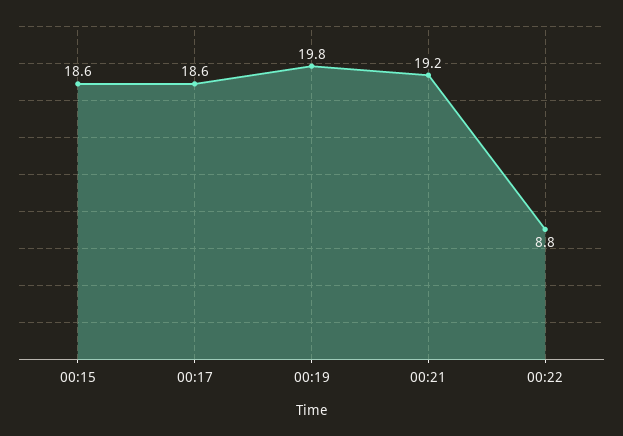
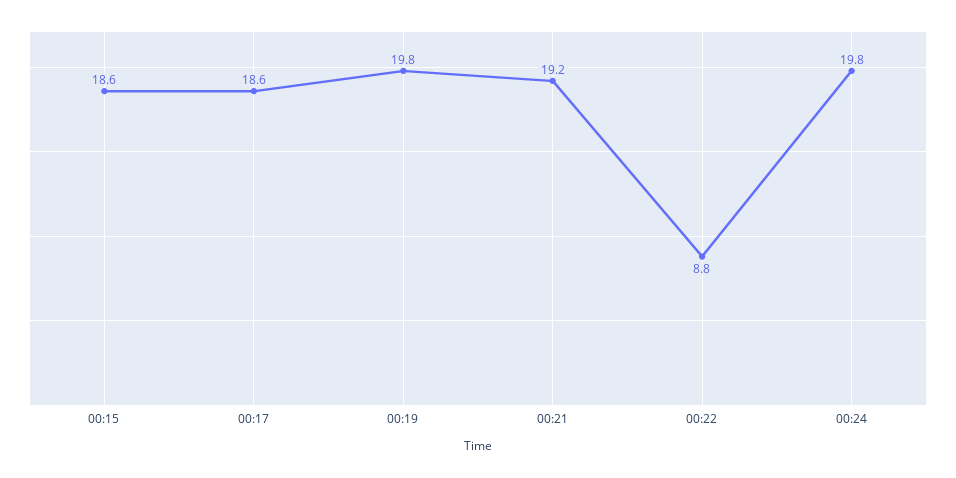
00:24: none -> 19.8

